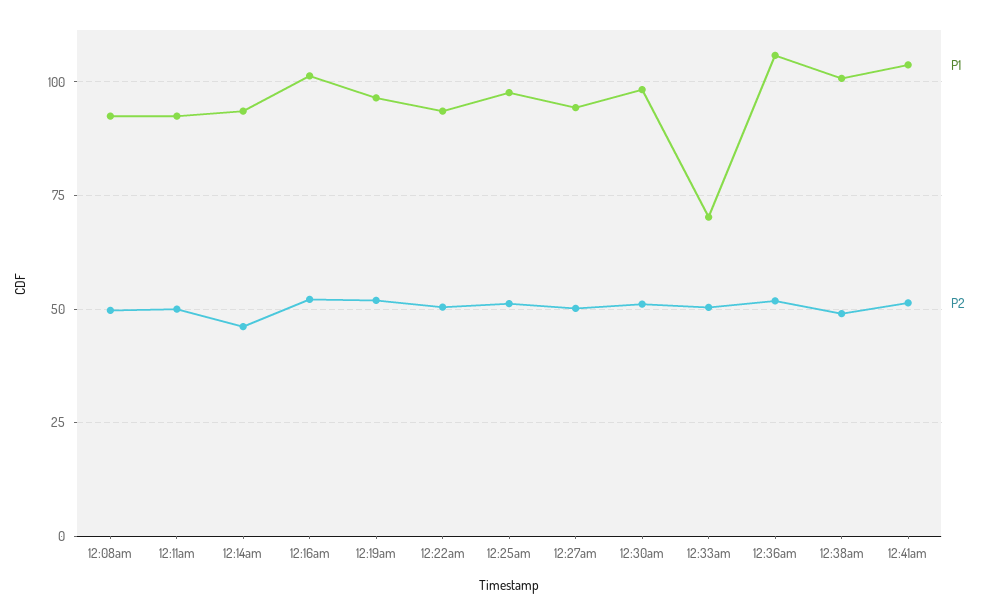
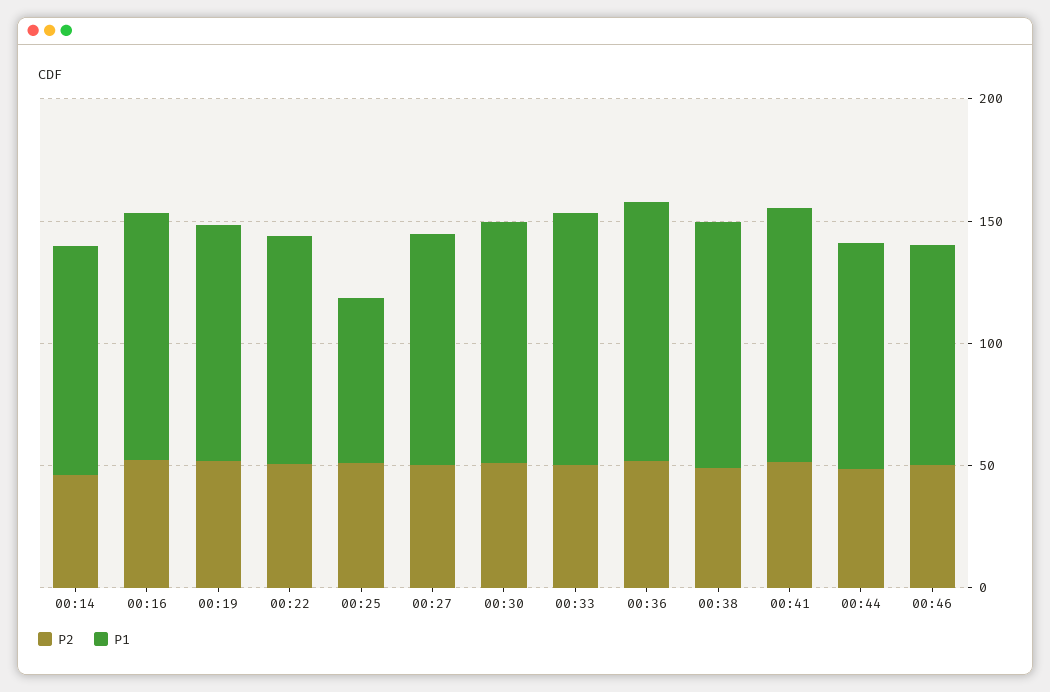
P1, 12:08am: 92.5 -> none
P2, 12:08am: 50 -> none
P1, 12:11am: 92.5 -> none
P2, 12:11am: 50 -> none
P1, 12:25am: 97.5 -> 70
P1, 12:33am: 70 -> 100
P2, 00:44: none -> 50
P1, 00:44: none -> 90
P2, 00:46: none -> 50
P1, 00:46: none -> 90

